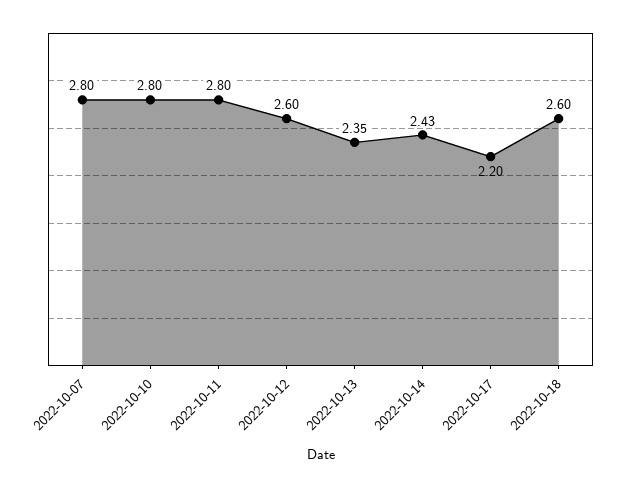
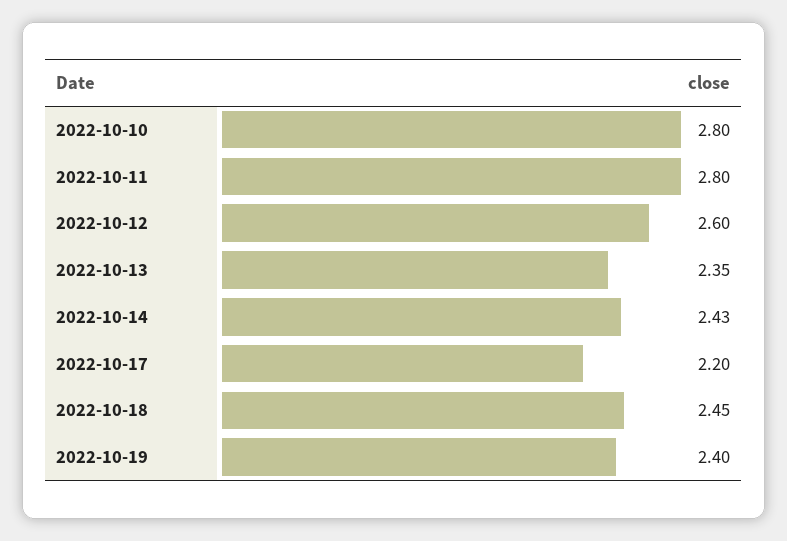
2022-10-07: 2.8 -> none
2022-10-18: 2.6 -> 2.45
2022-10-19: none -> 2.4

